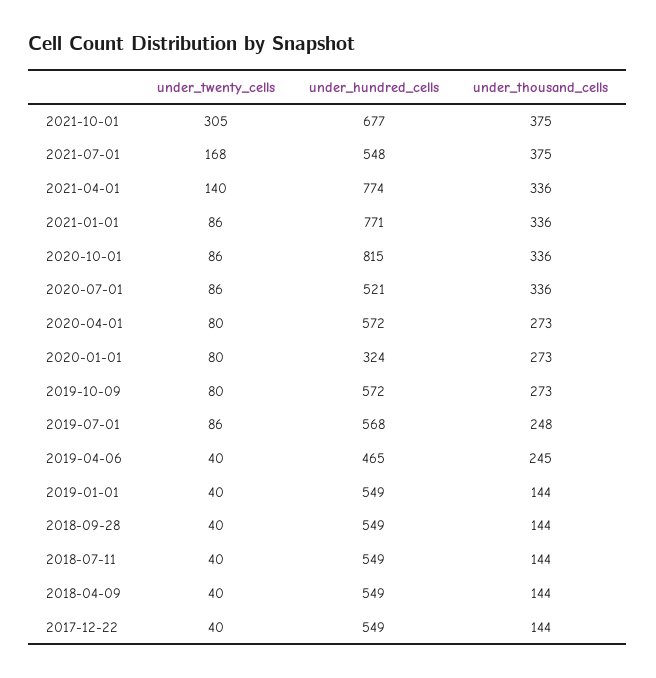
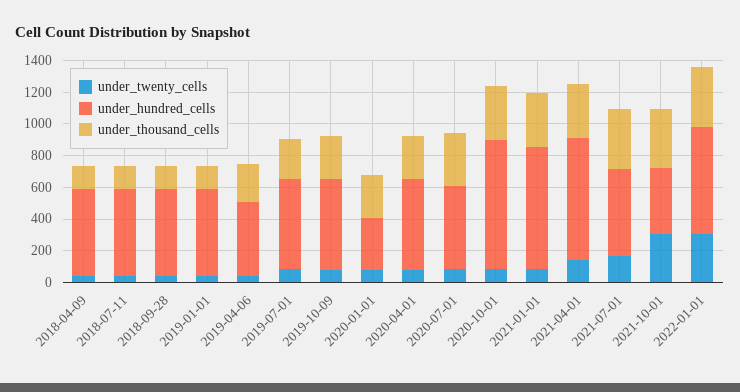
under_hundred_cells, 2021-10-01: 677 -> 400
under_twenty_cells, 2017-12-22: 40 -> none
under_hundred_cells, 2017-12-22: 549 -> none
under_thousand_cells, 2017-12-22: 144 -> none
under_twenty_cells, 2022-01-01: none -> 300
under_hundred_cells, 2022-01-01: none -> 700
under_thousand_cells, 2022-01-01: none -> 400

